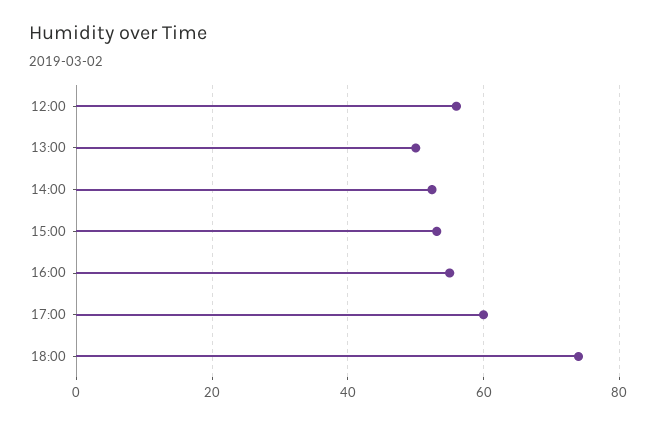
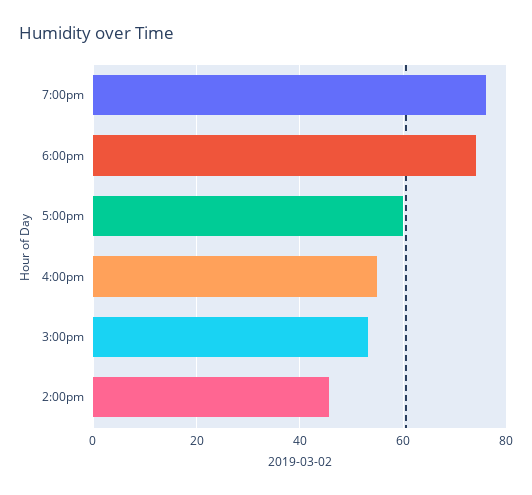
12:00: 56 -> none
13:00: 50 -> none
14:00: 52 -> 46
7:00pm: none -> 76

